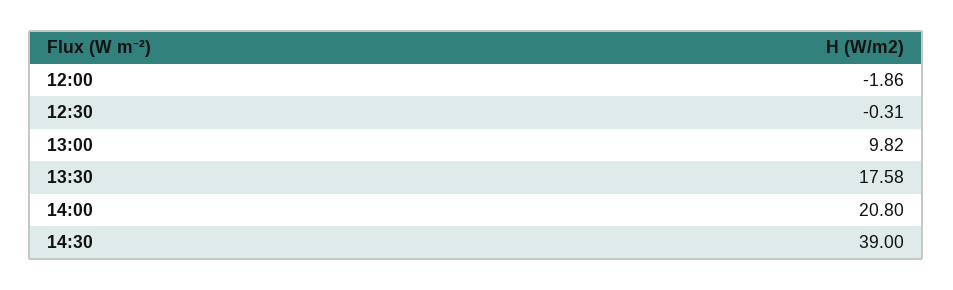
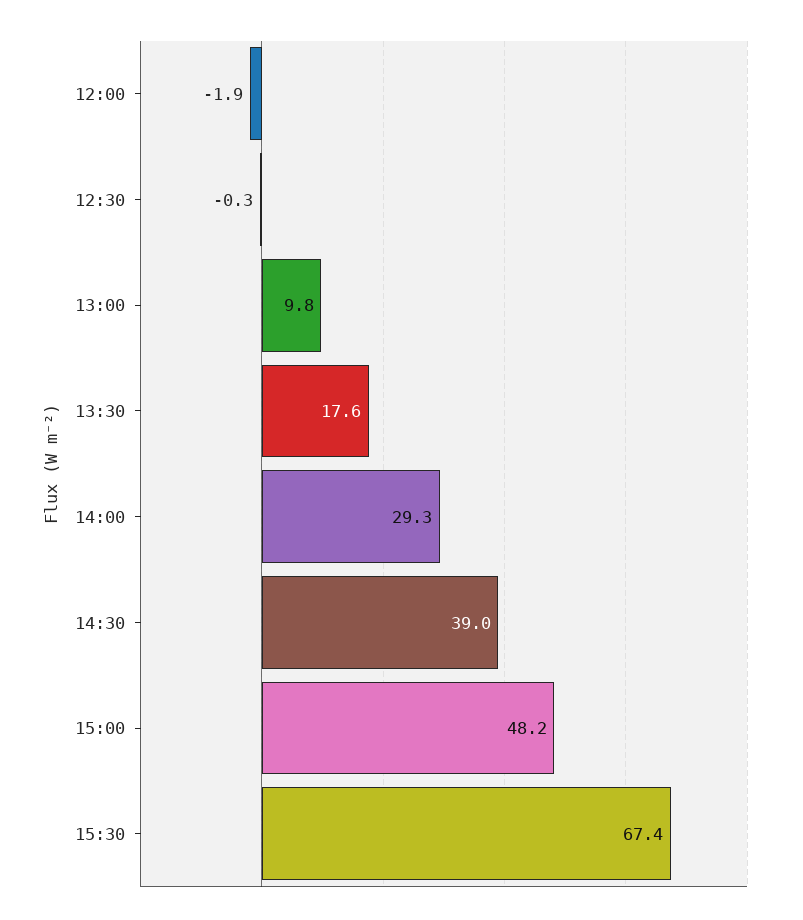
14:00: 20.8 -> 29.3
15:00: none -> 48.2
15:30: none -> 67.4

